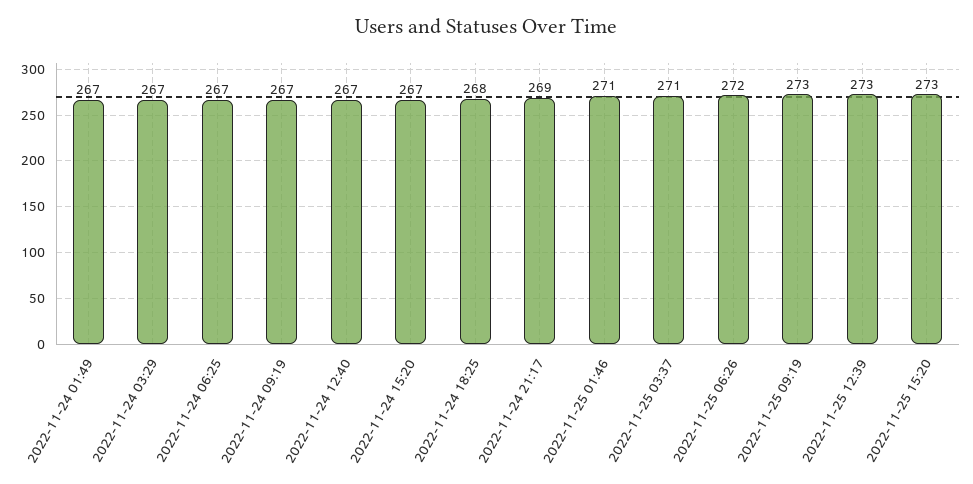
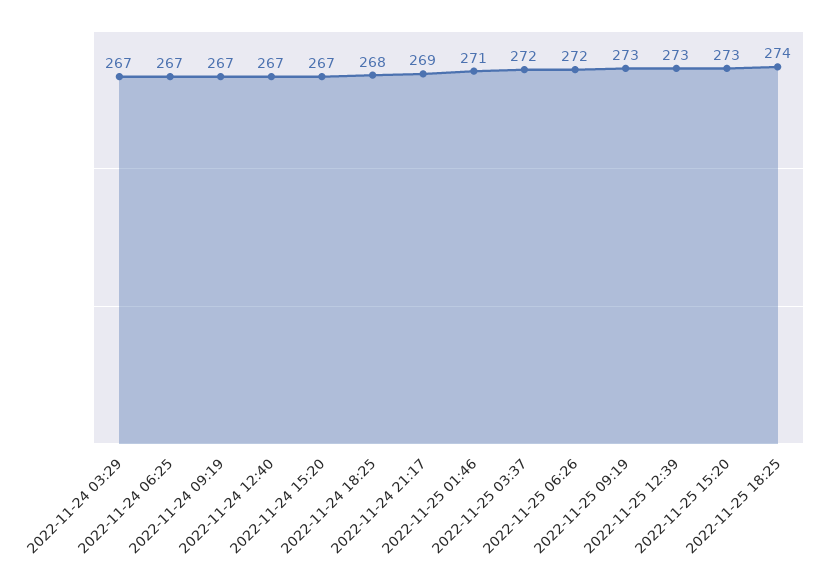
2022-11-24 01:49: 267 -> none
2022-11-25 03:37: 271 -> 272
2022-11-25 18:25: none -> 274

